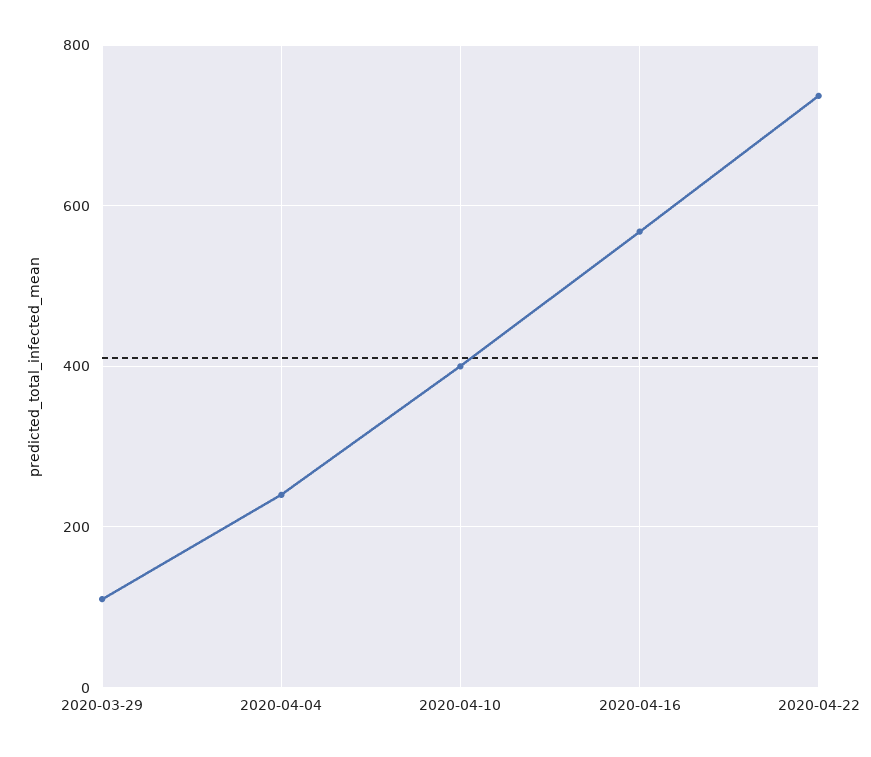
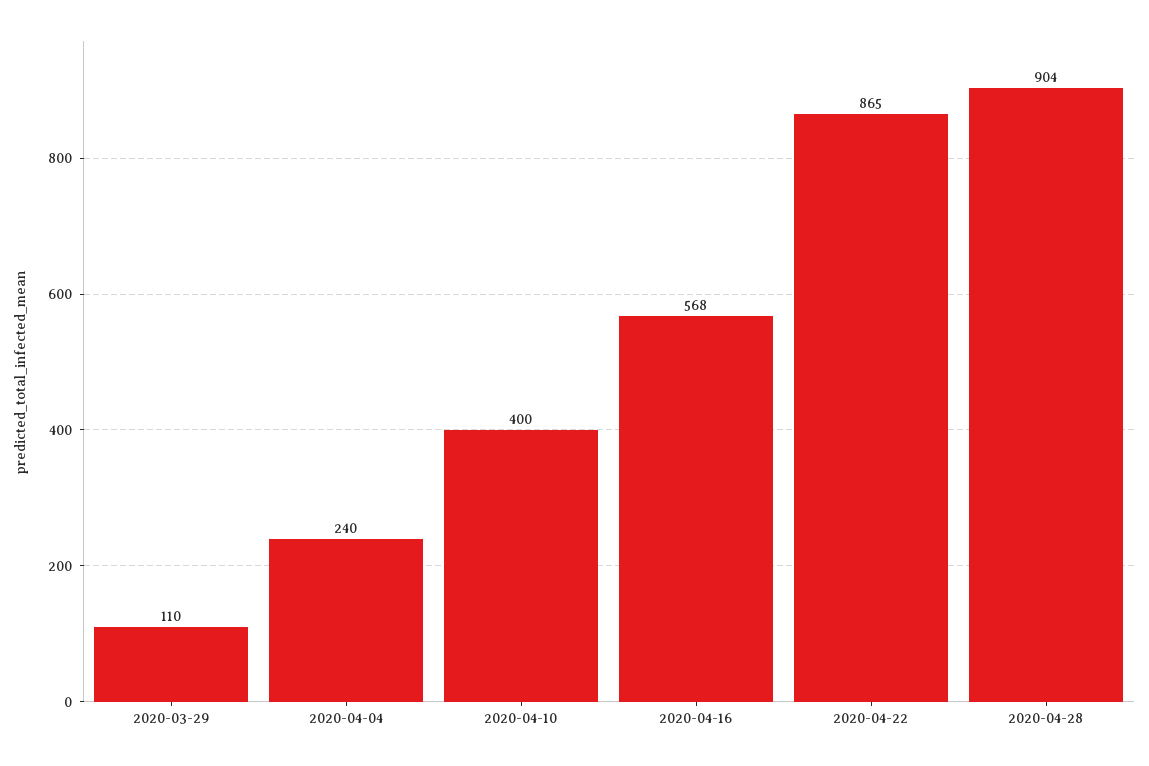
2020-04-22: 740 -> 865
2020-04-28: none -> 904

